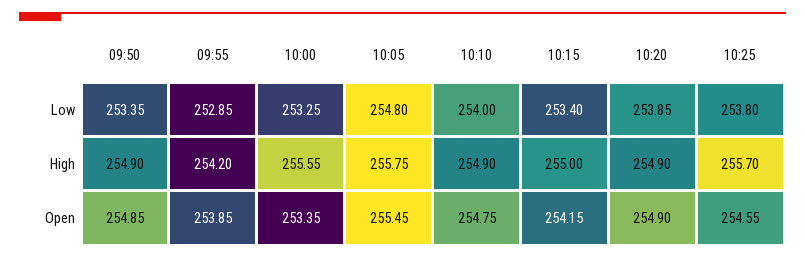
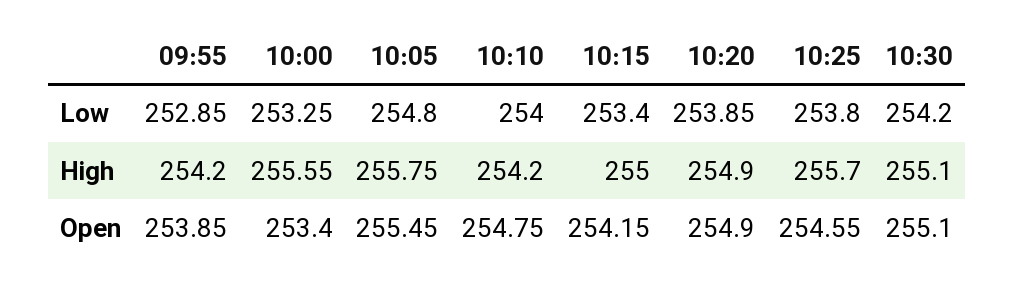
09:50, Low: 253.35 -> none
09:50, High: 254.9 -> none
10:10, High: 254.9 -> 254.2
09:50, Open: 254.85 -> none
10:00, Open: 253.35 -> 253.4
10:30, Low: none -> 254.2
10:30, High: none -> 255.1
10:30, Open: none -> 255.1

